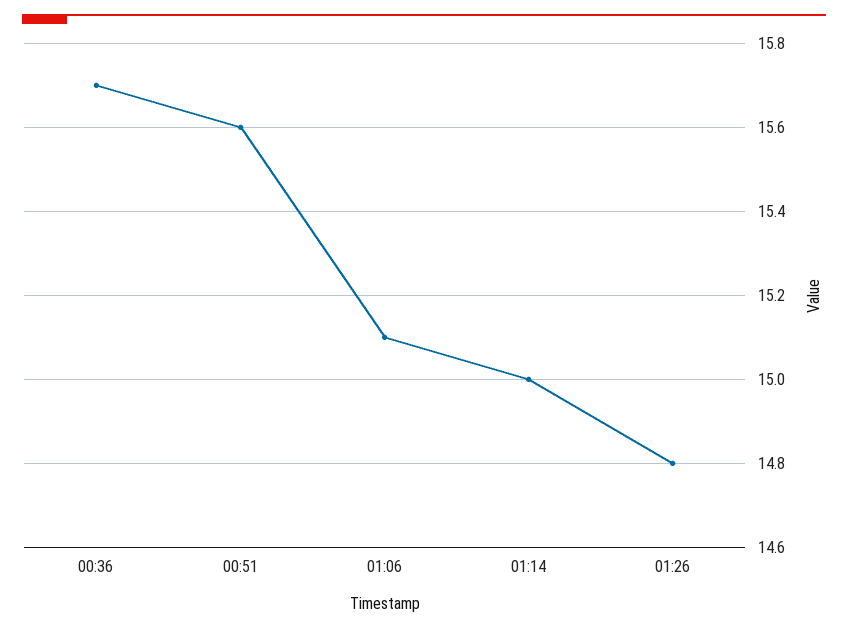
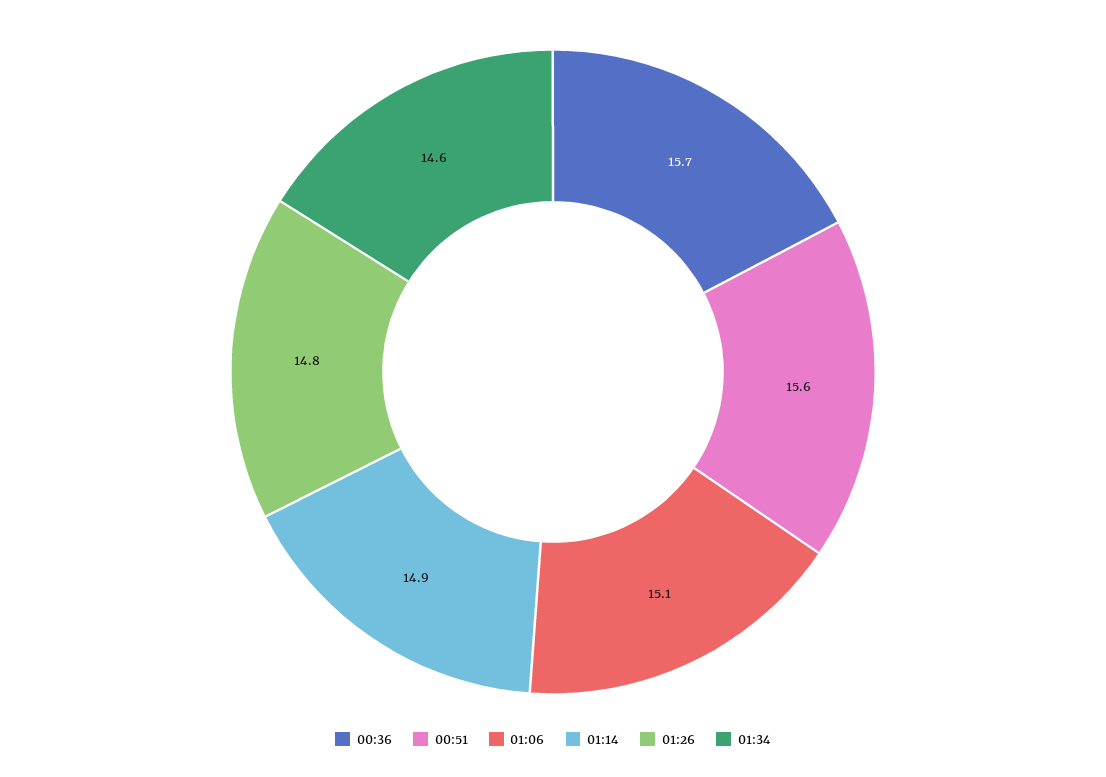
01:14: 15 -> 14.9
01:34: none -> 14.6

